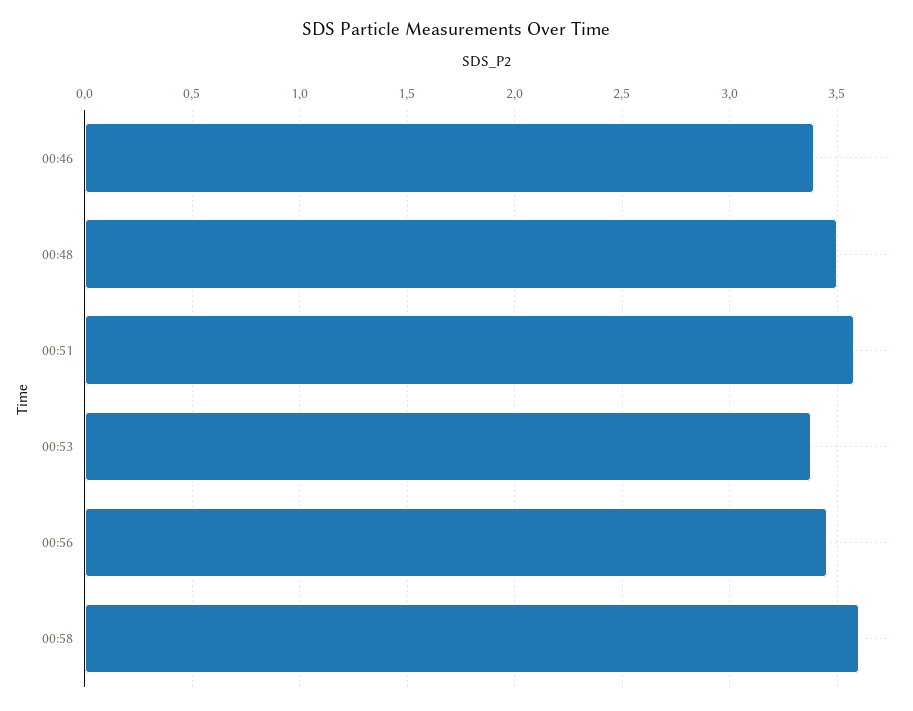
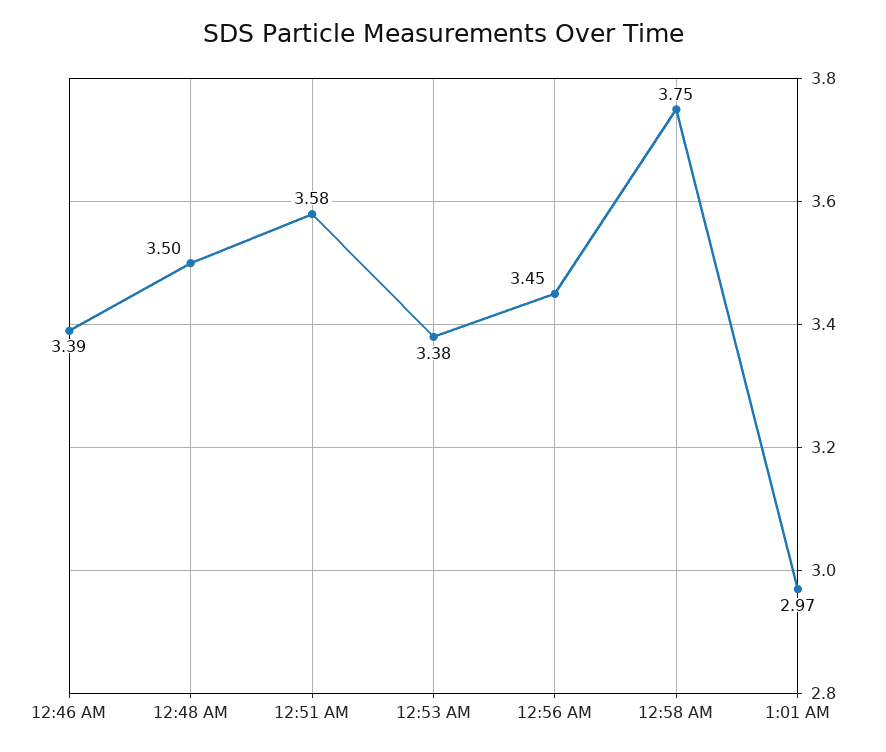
00:58: 3.6 -> 3.75
1:01 AM: none -> 2.97

